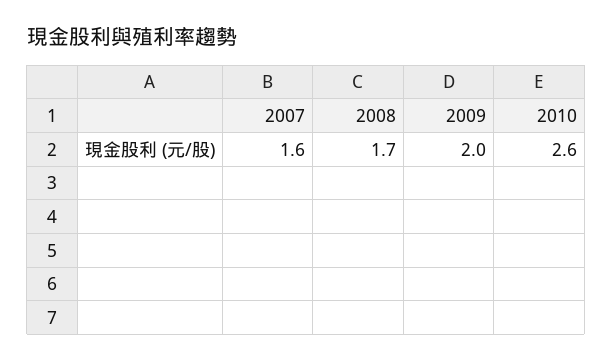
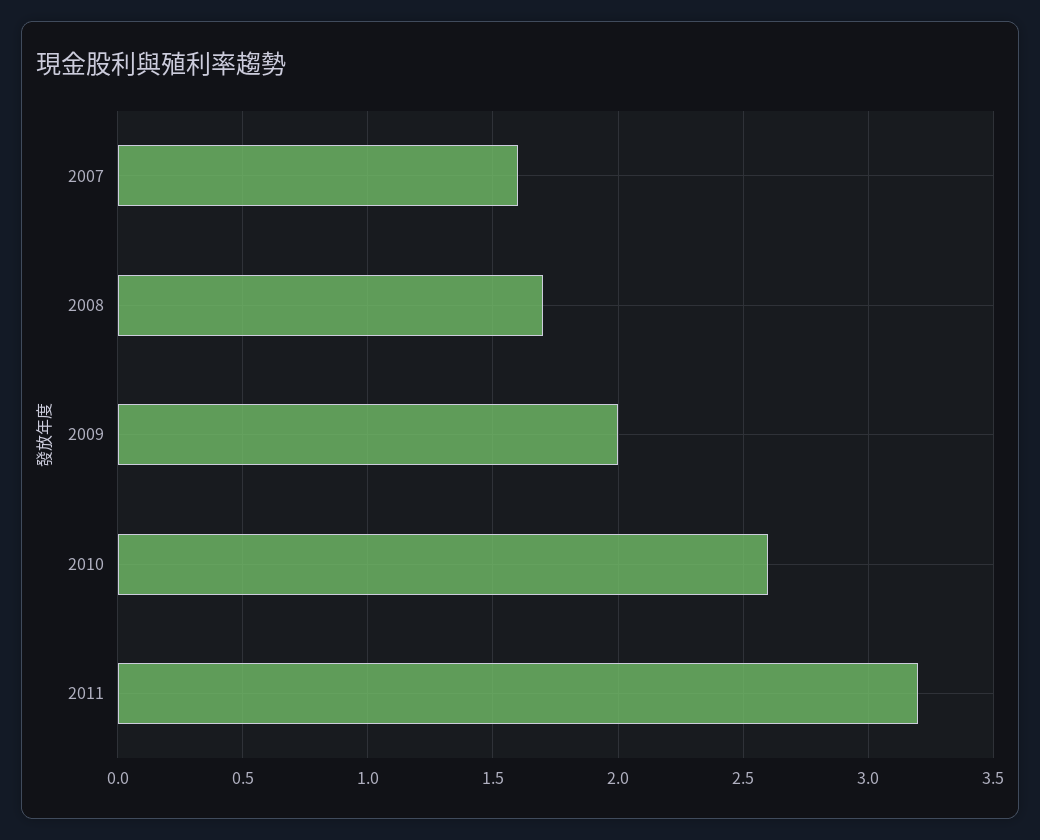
2011: none -> 3.2

